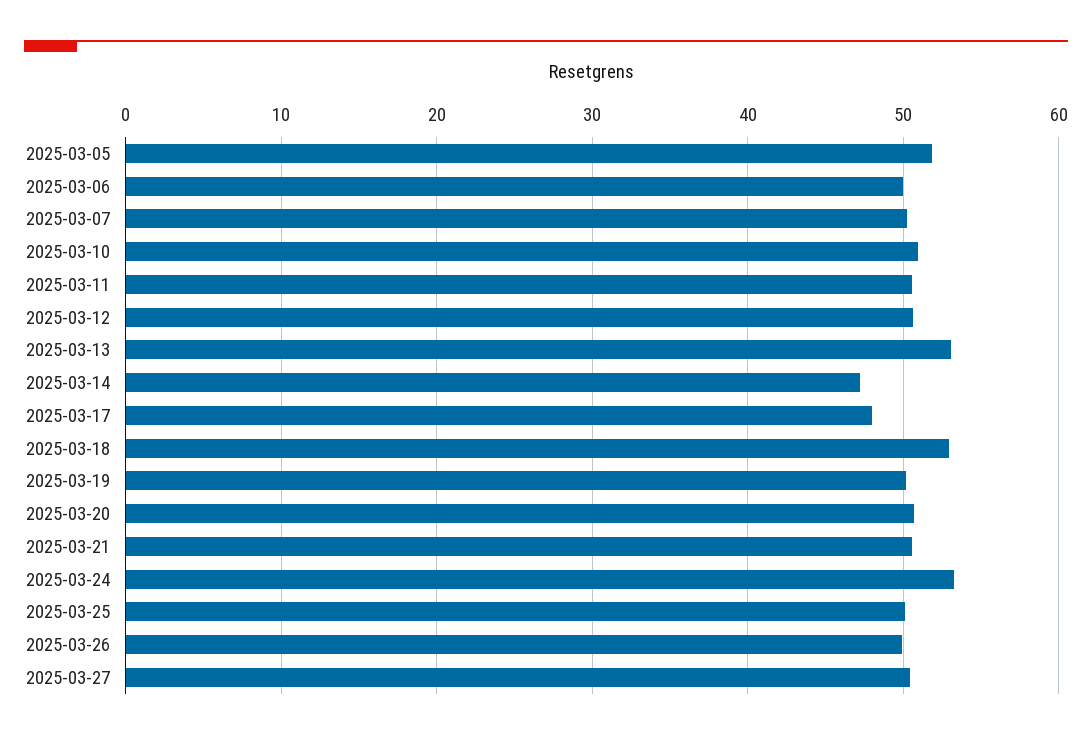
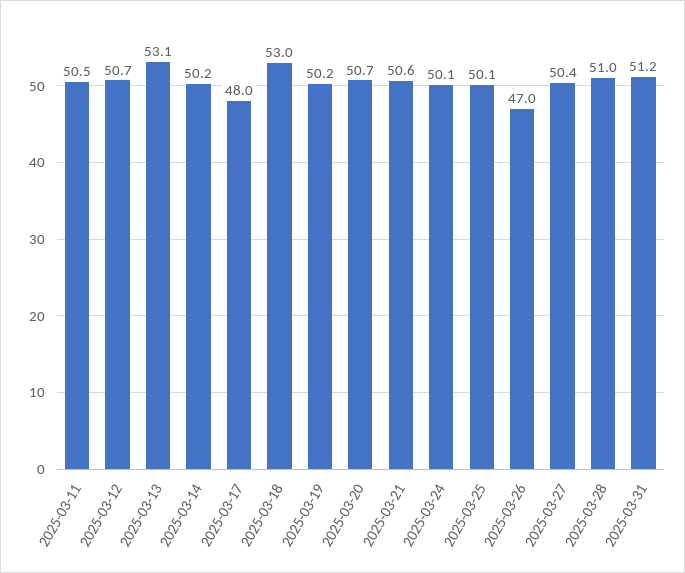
2025-03-05: 52 -> none
2025-03-06: 50 -> none
2025-03-07: 50 -> none
2025-03-10: 51 -> none
2025-03-14: 47 -> 50.2
2025-03-24: 53 -> 50.1
2025-03-26: 50 -> 47
2025-03-28: none -> 51
2025-03-31: none -> 51.2

